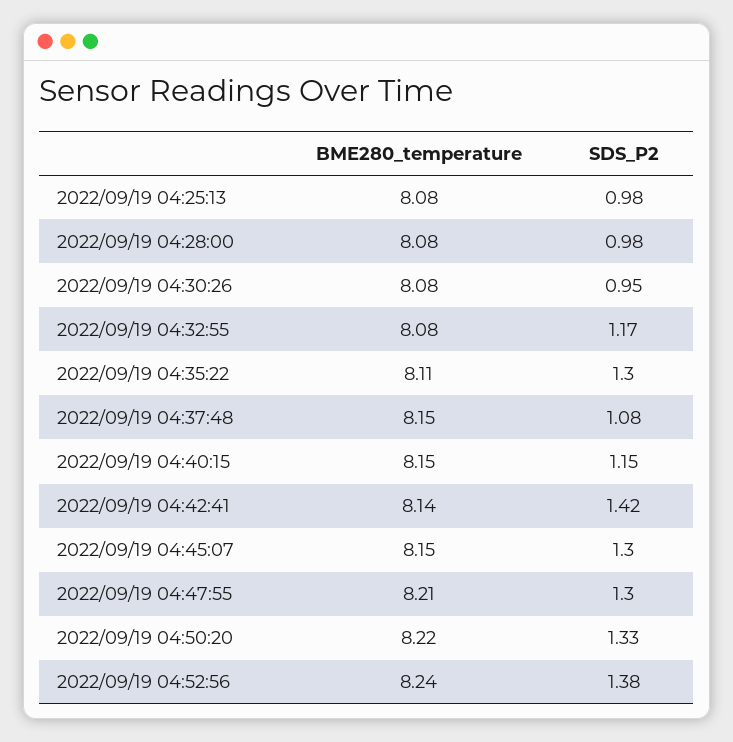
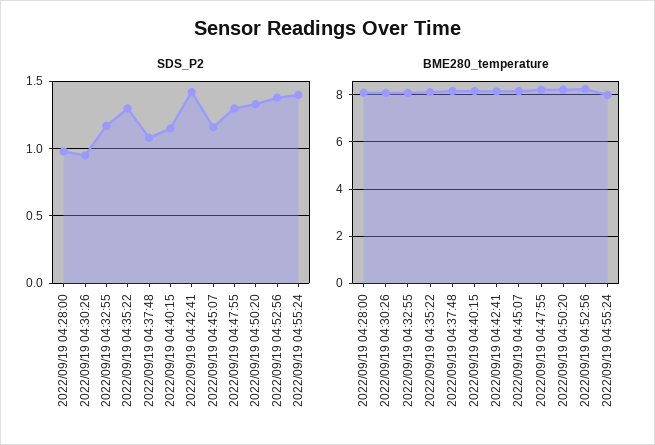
BME280_temperature, 2022/09/19 04:25:13: 8.08 -> none
SDS_P2, 2022/09/19 04:25:13: 0.98 -> none
SDS_P2, 2022/09/19 04:45:07: 1.3 -> 1.15
SDS_P2, 2022/09/19 04:55:24: none -> 1.4
BME280_temperature, 2022/09/19 04:55:24: none -> 8

